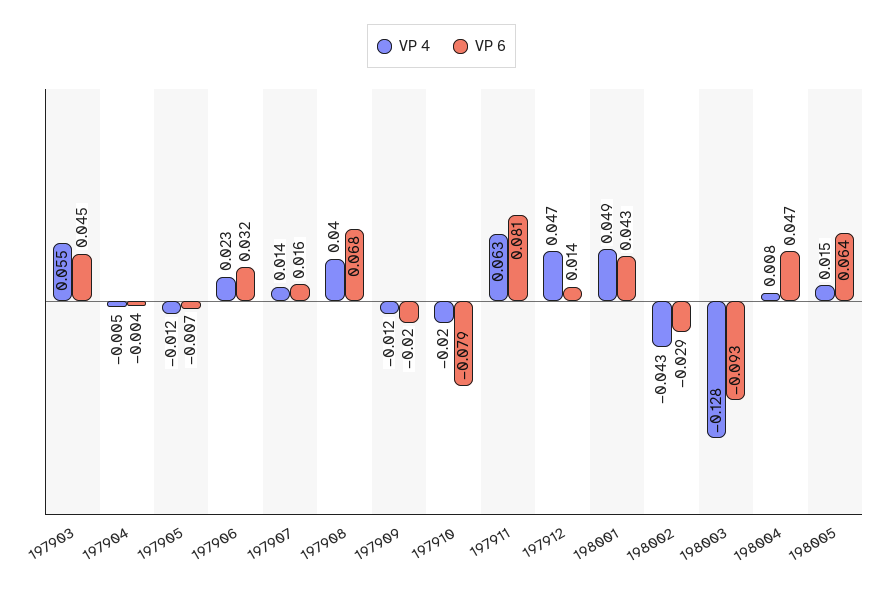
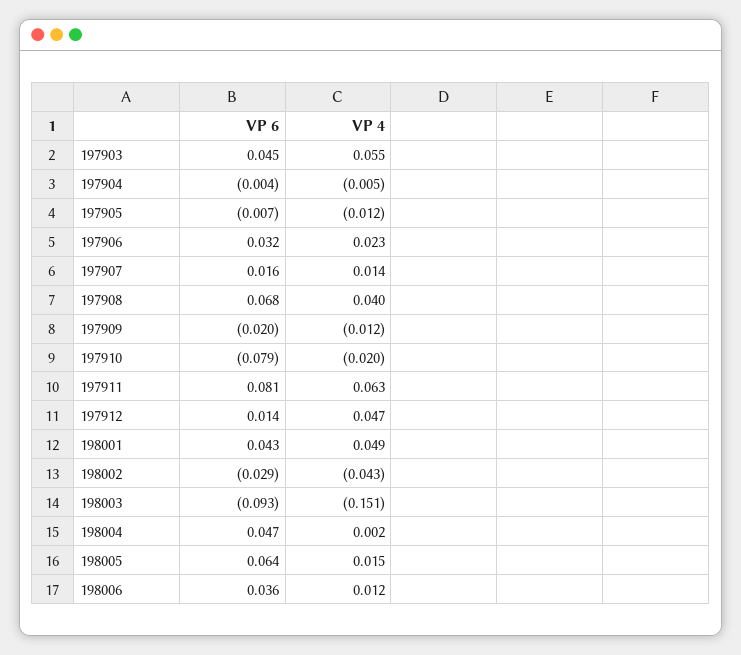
VP 4, 198003: -0.128 -> -0.151
VP 4, 198004: 0.008 -> 0.002
VP 6, 198006: none -> 0.036
VP 4, 198006: none -> 0.012

